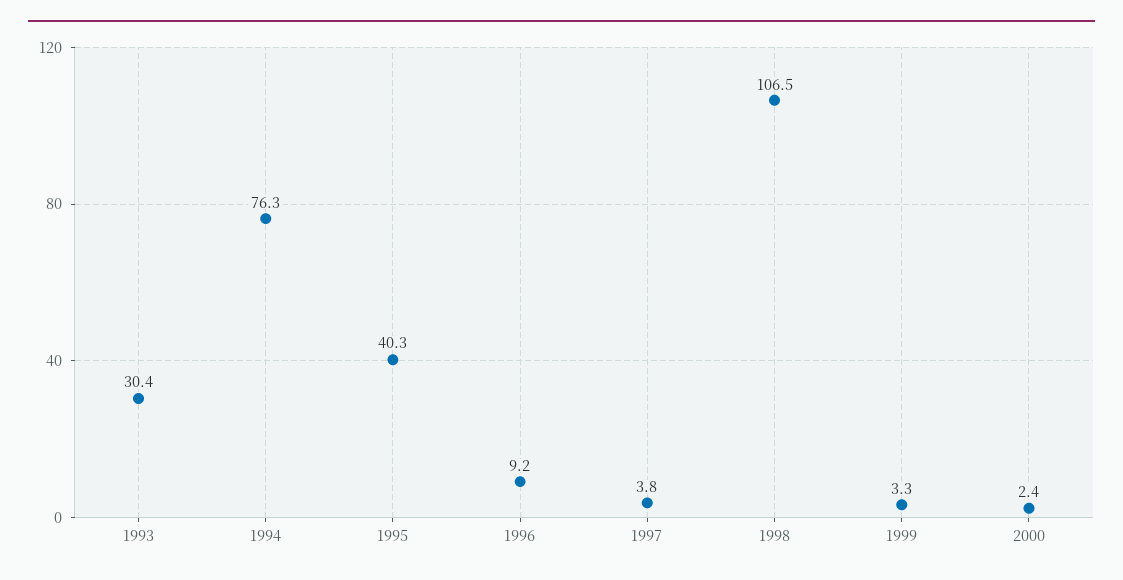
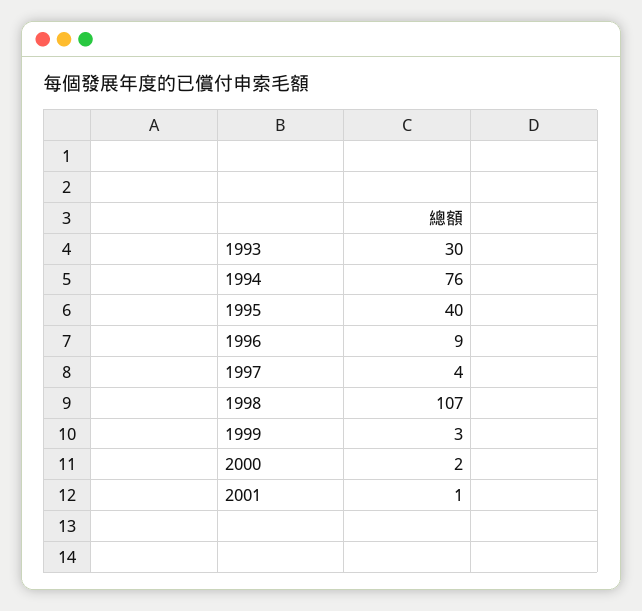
2001: none -> 1

